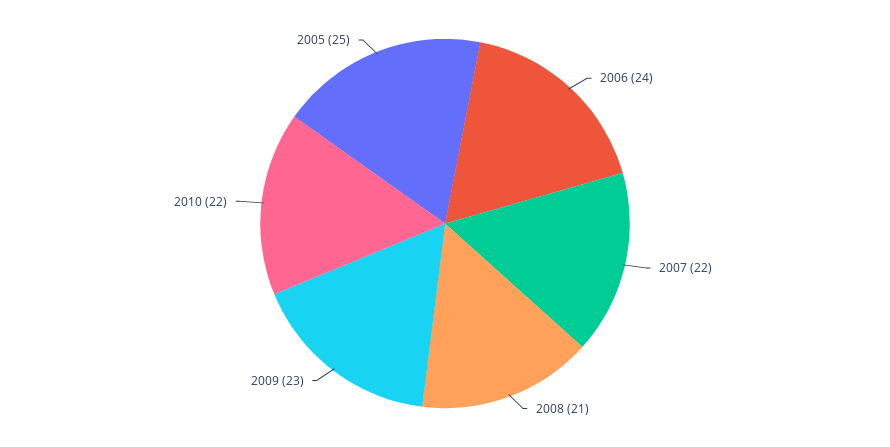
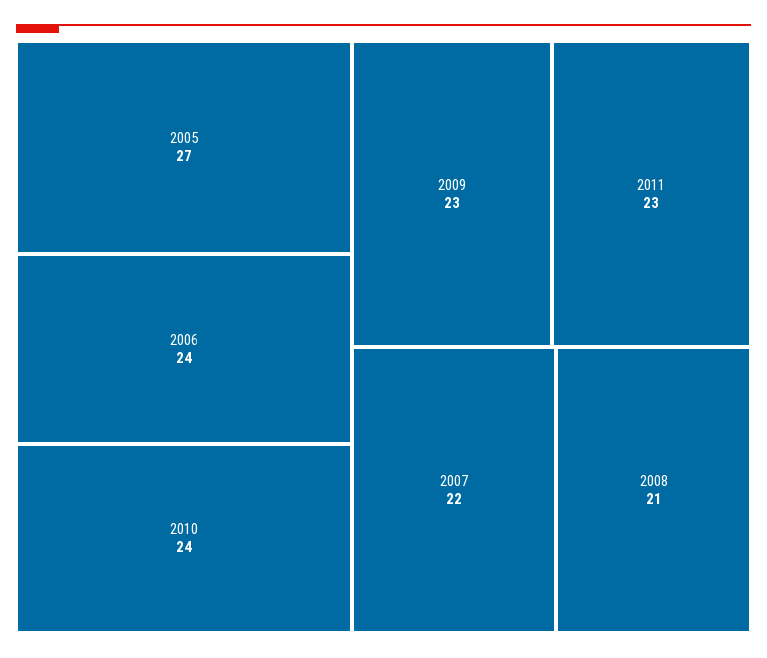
2010: 22 -> 24
2005: 25 -> 27
2011: none -> 23

